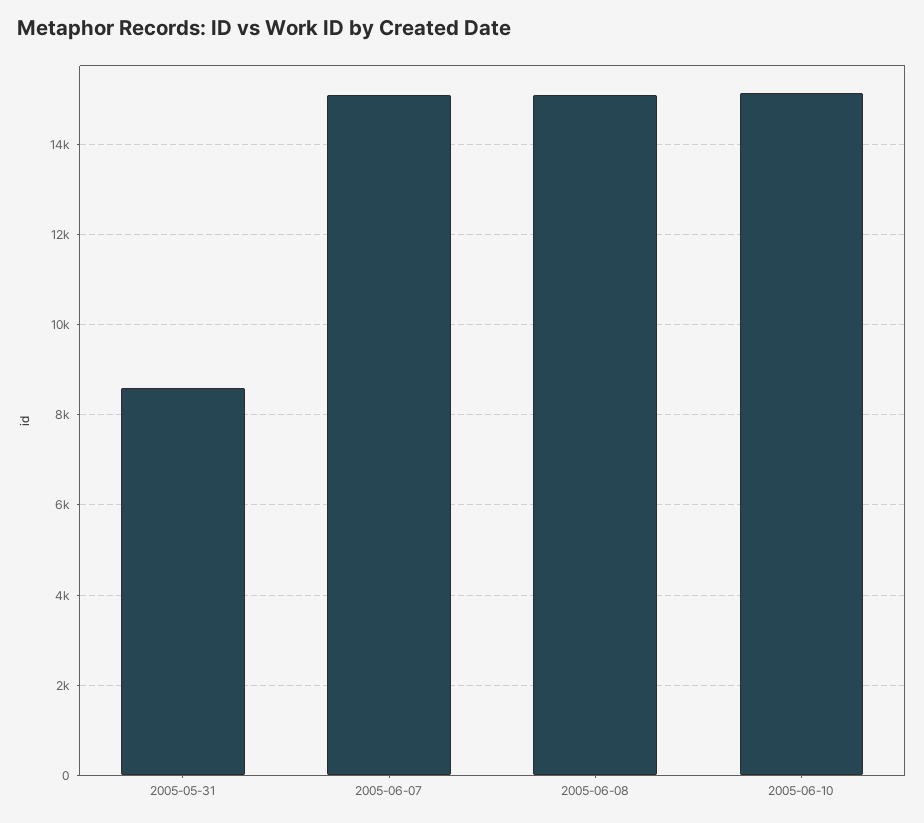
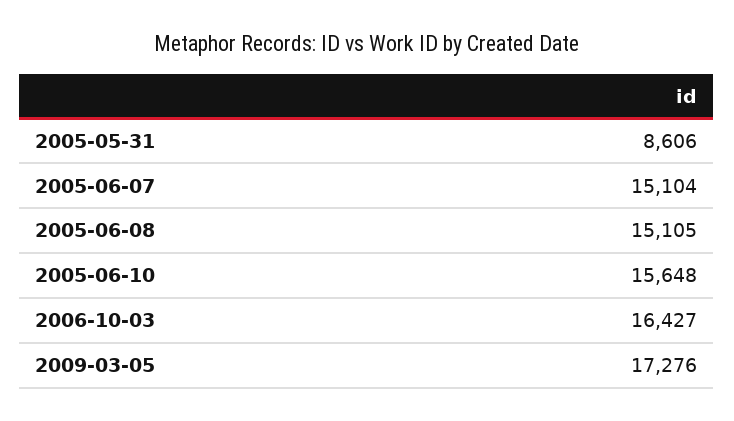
2005-06-10: 15200 -> 15648
2006-10-03: none -> 16427
2009-03-05: none -> 17276

